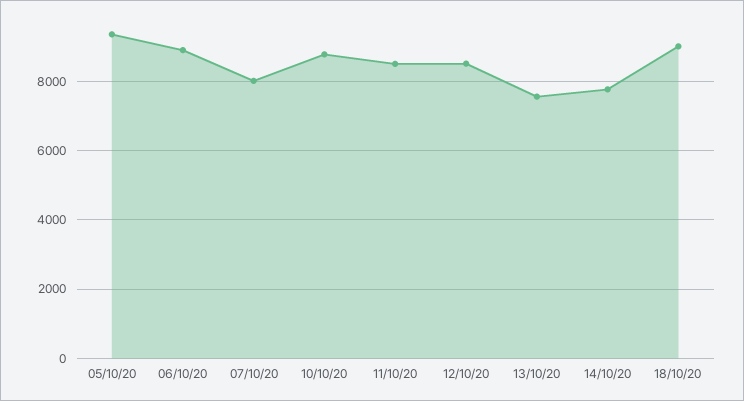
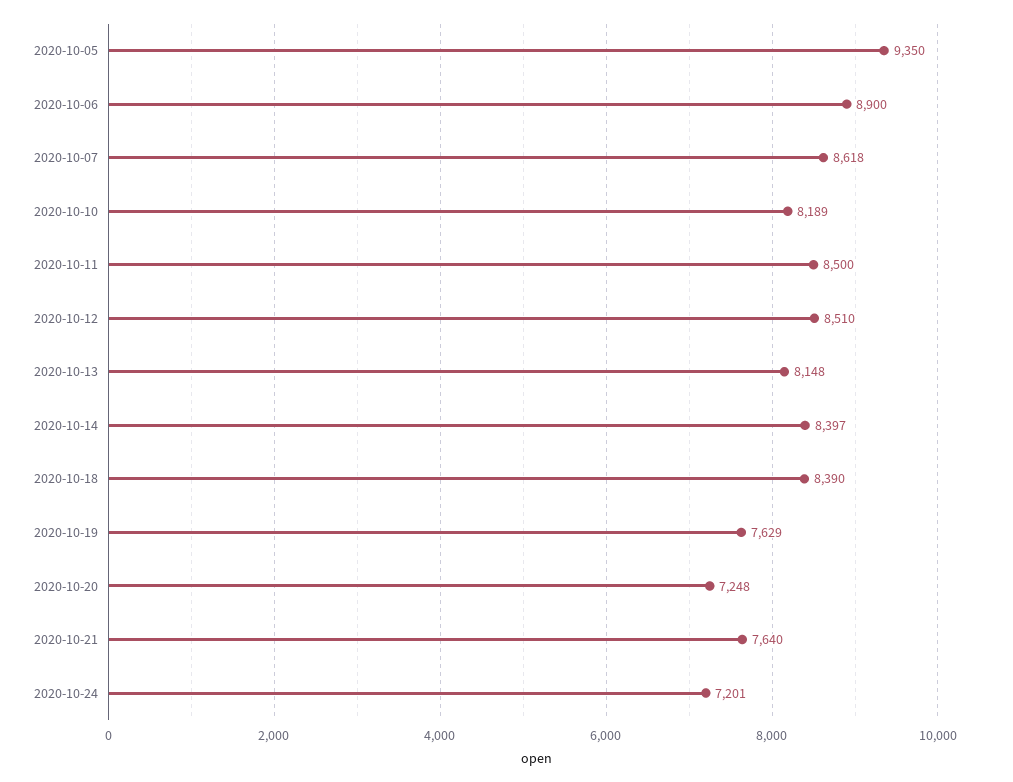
07/10/20: 8000 -> 8618
10/10/20: 8800 -> 8189
13/10/20: 7600 -> 8148
14/10/20: 7800 -> 8397
18/10/20: 9000 -> 8390
2020-10-19: none -> 7629
2020-10-20: none -> 7248
2020-10-21: none -> 7640
2020-10-24: none -> 7201

